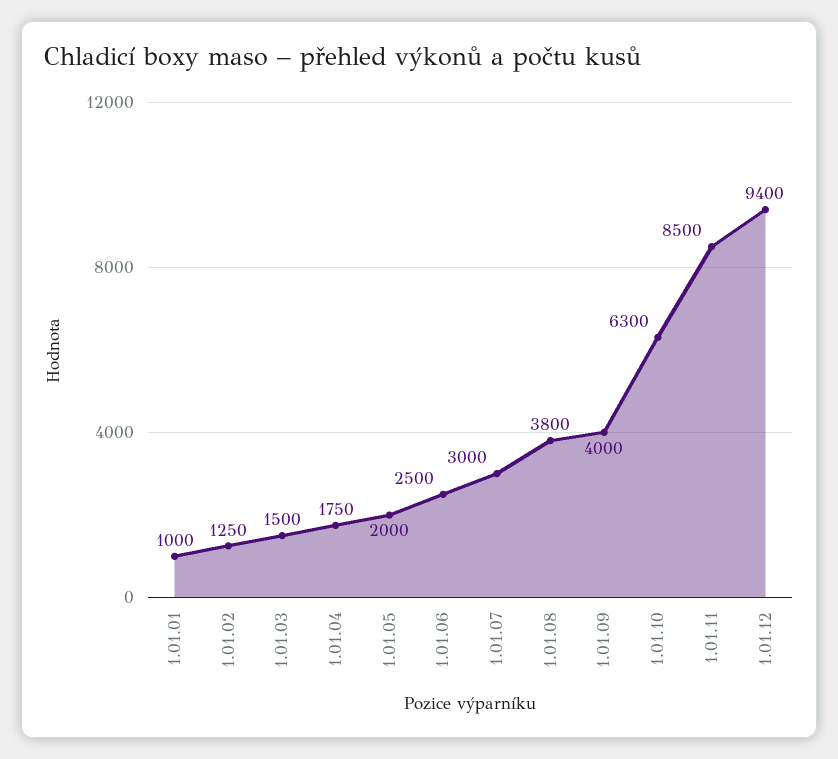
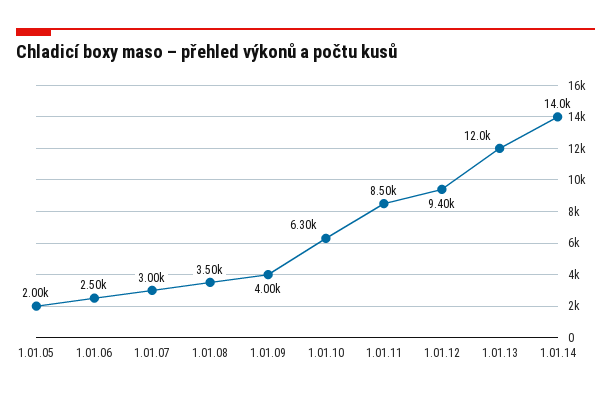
1.01.01: 1000 -> none
1.01.02: 1250 -> none
1.01.03: 1500 -> none
1.01.04: 1750 -> none
1.01.08: 3800 -> 3500
1.01.13: none -> 12000
1.01.14: none -> 14000

